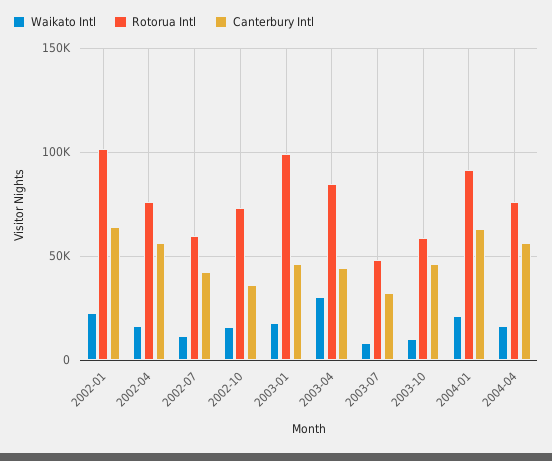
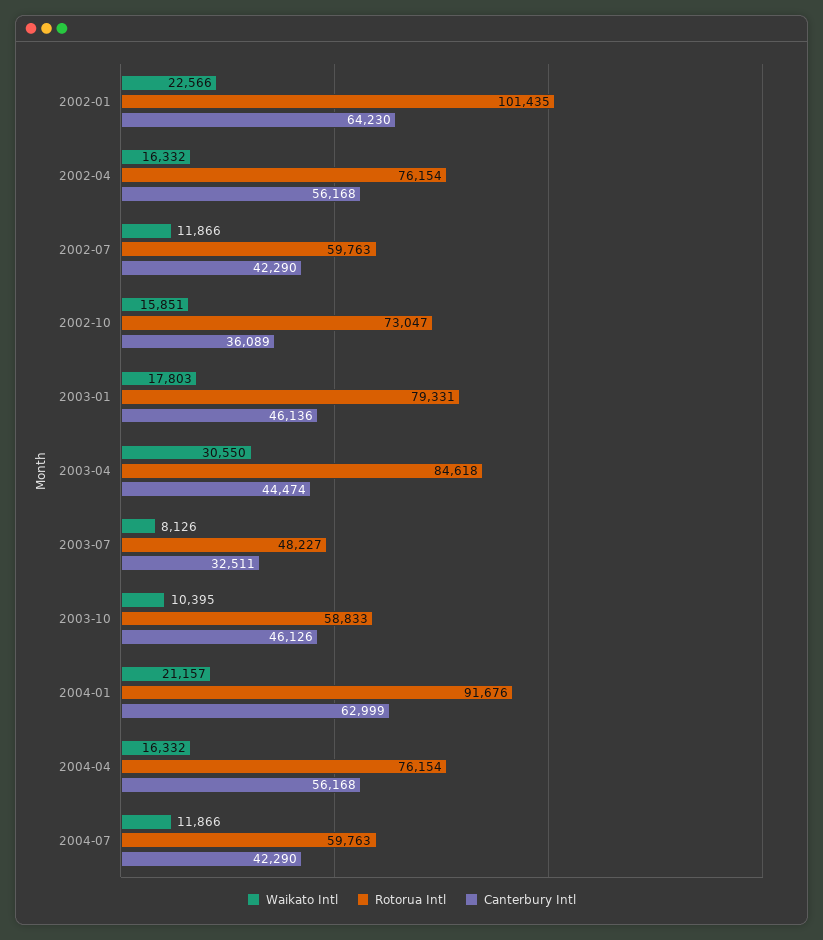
Rotorua Intl, 2003-01: 100000 -> 79331
Waikato Intl, 2004-07: none -> 11866
Rotorua Intl, 2004-07: none -> 59763
Canterbury Intl, 2004-07: none -> 42290

